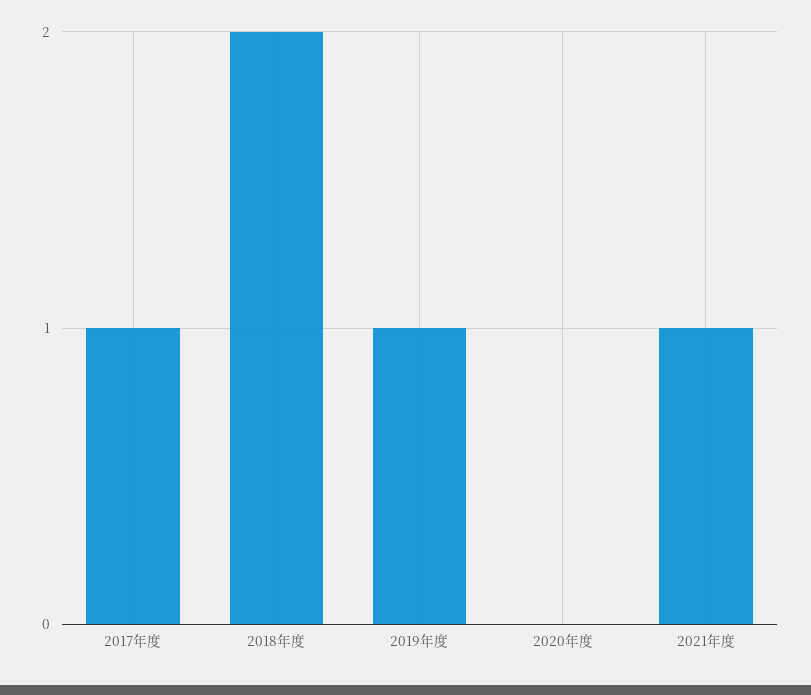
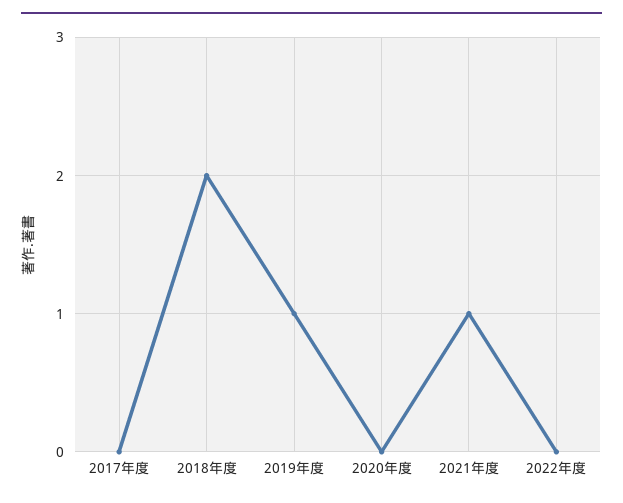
2017年度: 1 -> 0
2022年度: none -> 0

